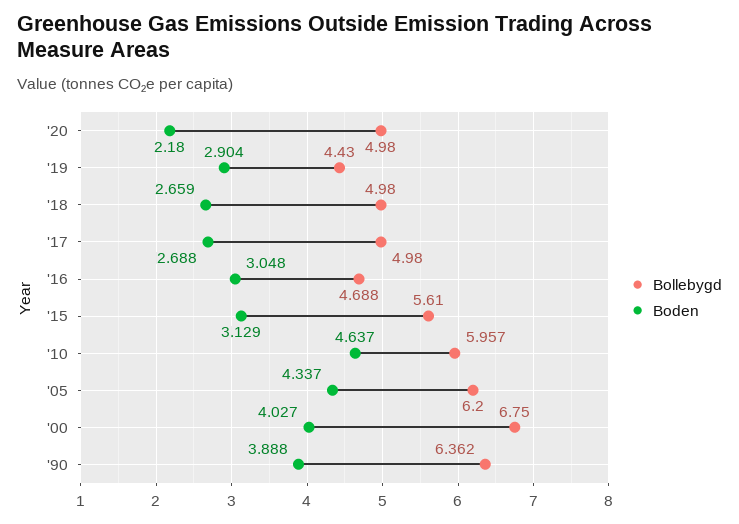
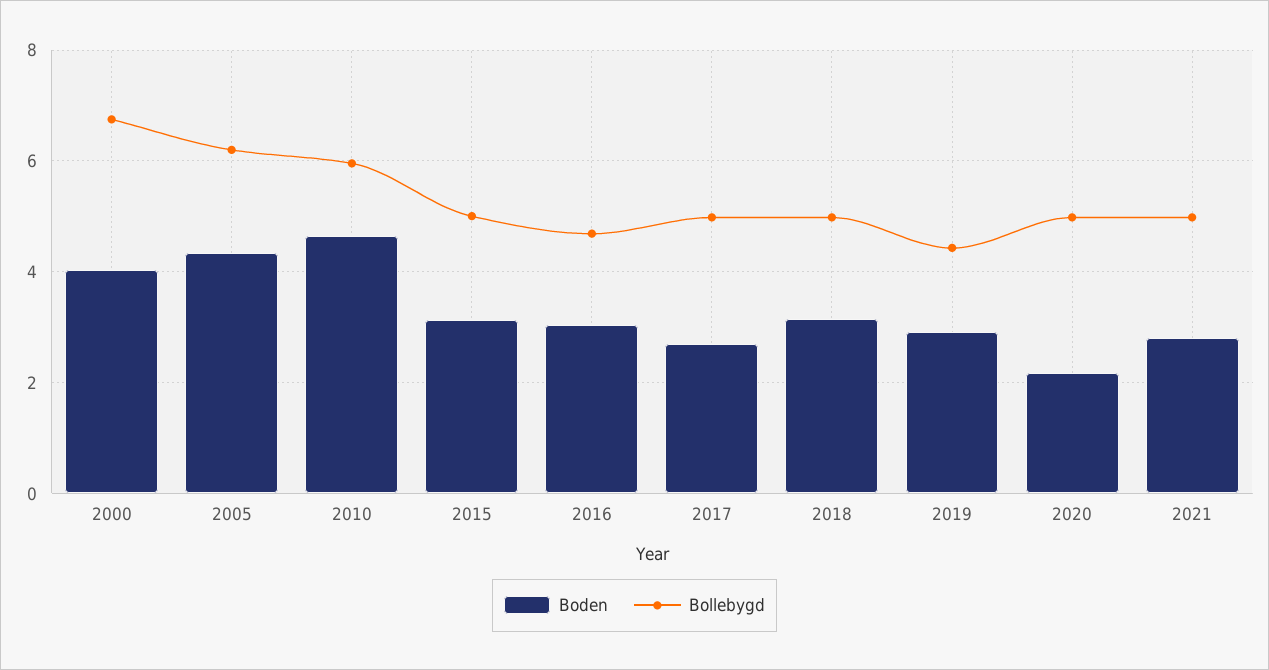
Boden, '18: 2.659 -> 3.2
Bollebygd, '15: 5.61 -> 5
Bollebygd, '90: 6.362 -> none
Boden, '90: 3.888 -> none
Boden, 2021: none -> 2.8
Bollebygd, 2021: none -> 5

